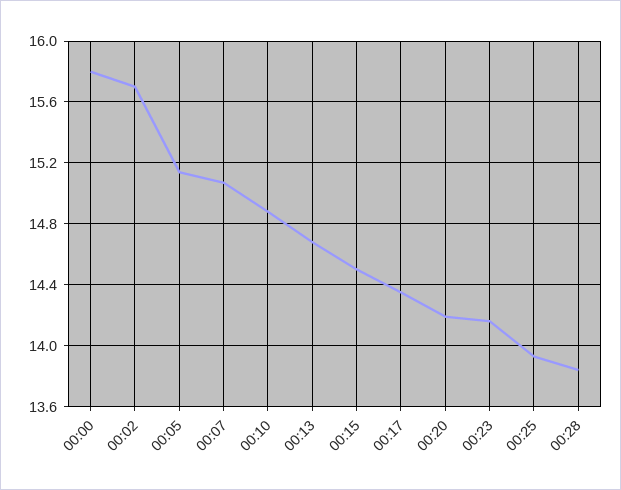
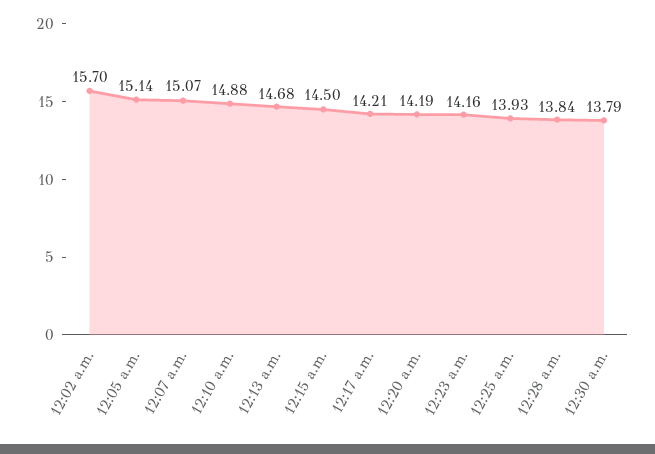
00:00: 15.8 -> none
00:17: 14.35 -> 14.21
12:30 a.m.: none -> 13.79

